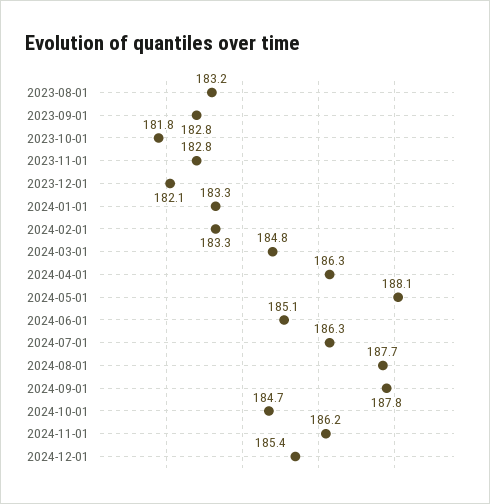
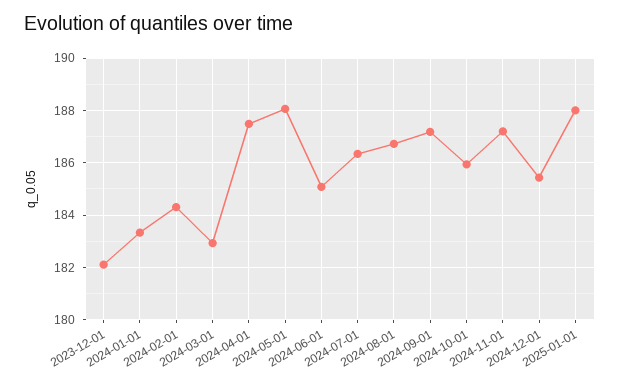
2023-08-01: 183.2 -> none
2023-09-01: 182.8 -> none
2023-10-01: 181.8 -> none
2023-11-01: 182.8 -> none
2024-02-01: 183.3 -> 184.25
2024-03-01: 184.8 -> 183
2024-04-01: 186.3 -> 187.5
2024-08-01: 187.7 -> 186.75
2024-09-01: 187.8 -> 187.25
2024-10-01: 184.7 -> 186
2024-11-01: 186.2 -> 187.25
2025-01-01: none -> 188

